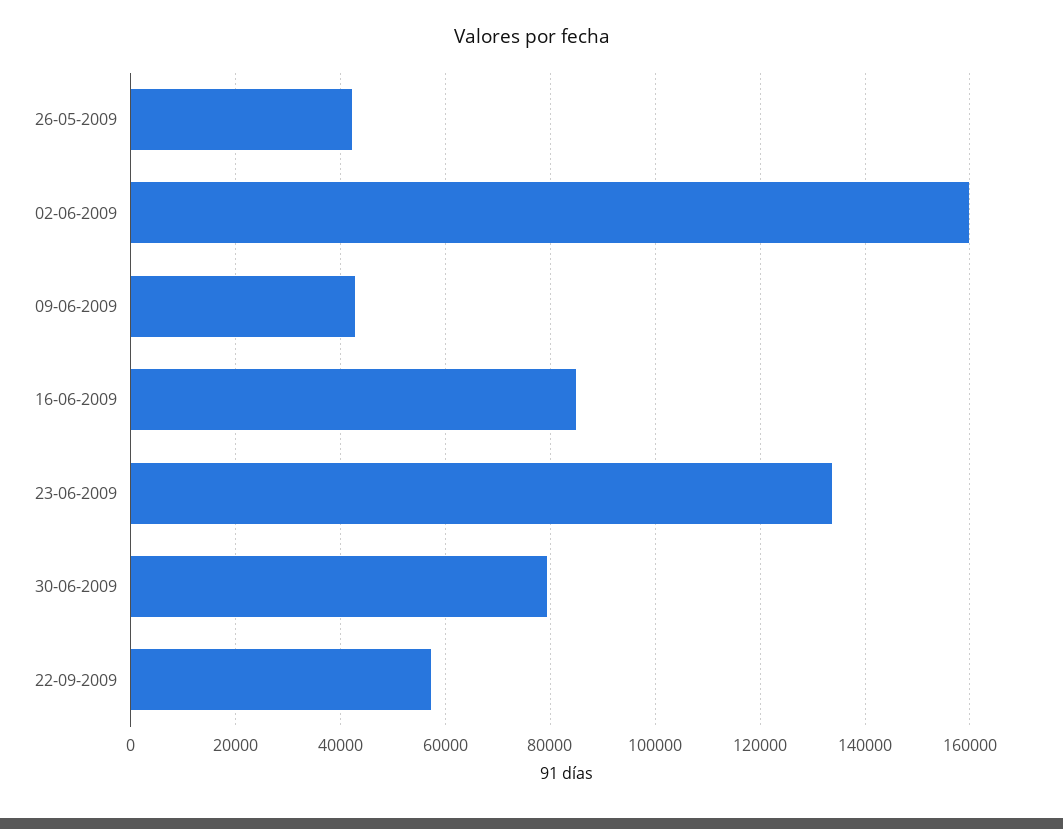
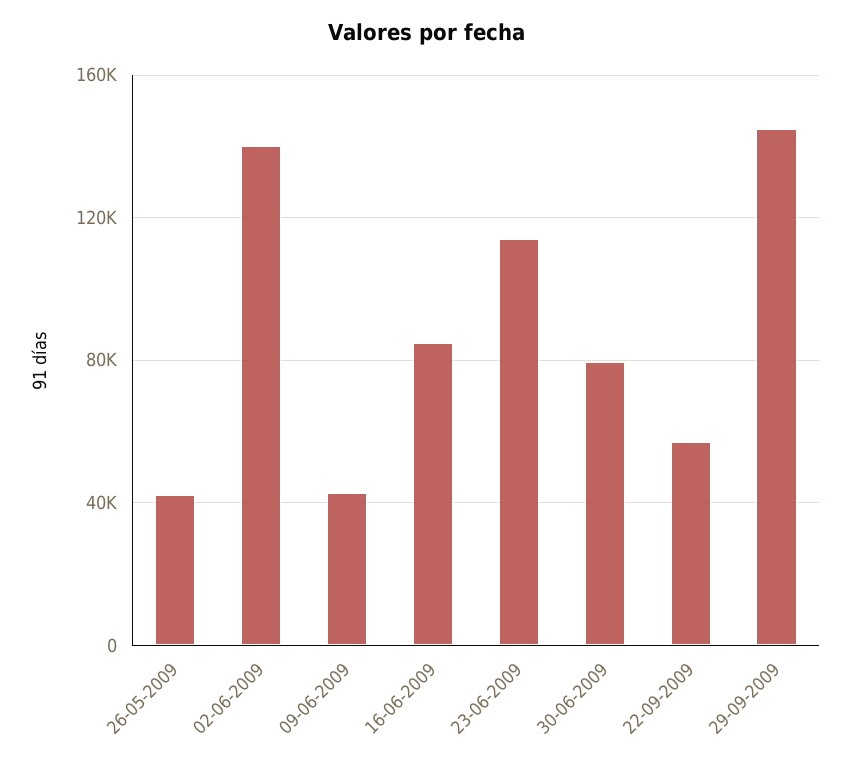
02-06-2009: 160000 -> 140000
23-06-2009: 134000 -> 115000
29-09-2009: none -> 145000

